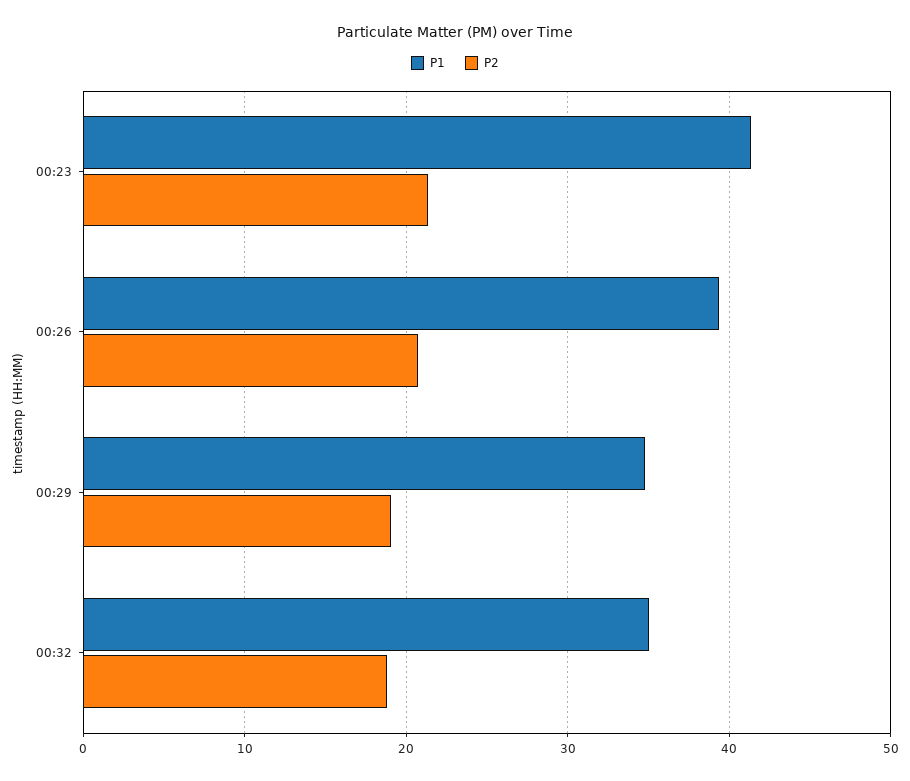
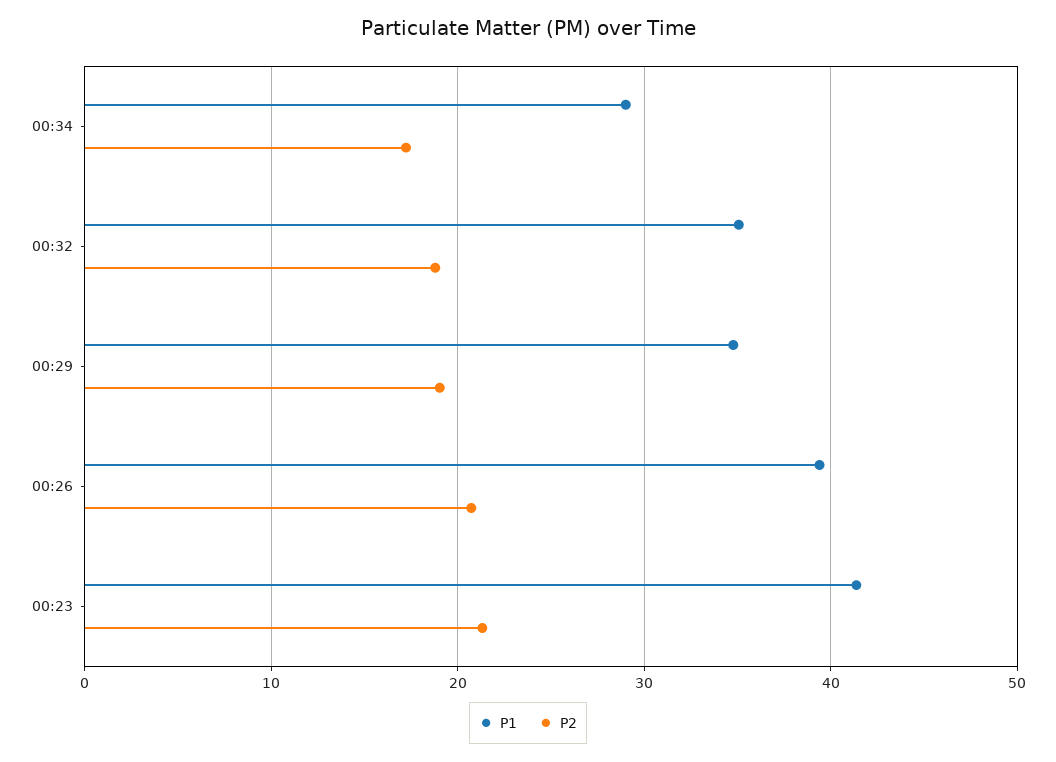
P1, 00:34: none -> 29
P2, 00:34: none -> 17

